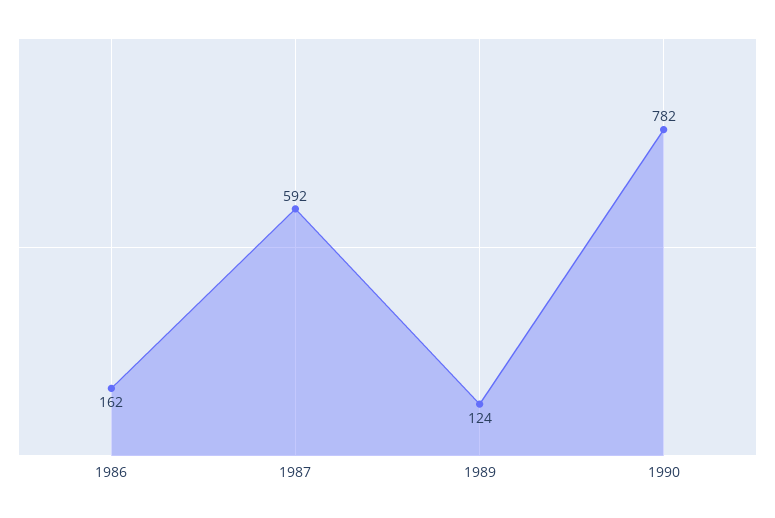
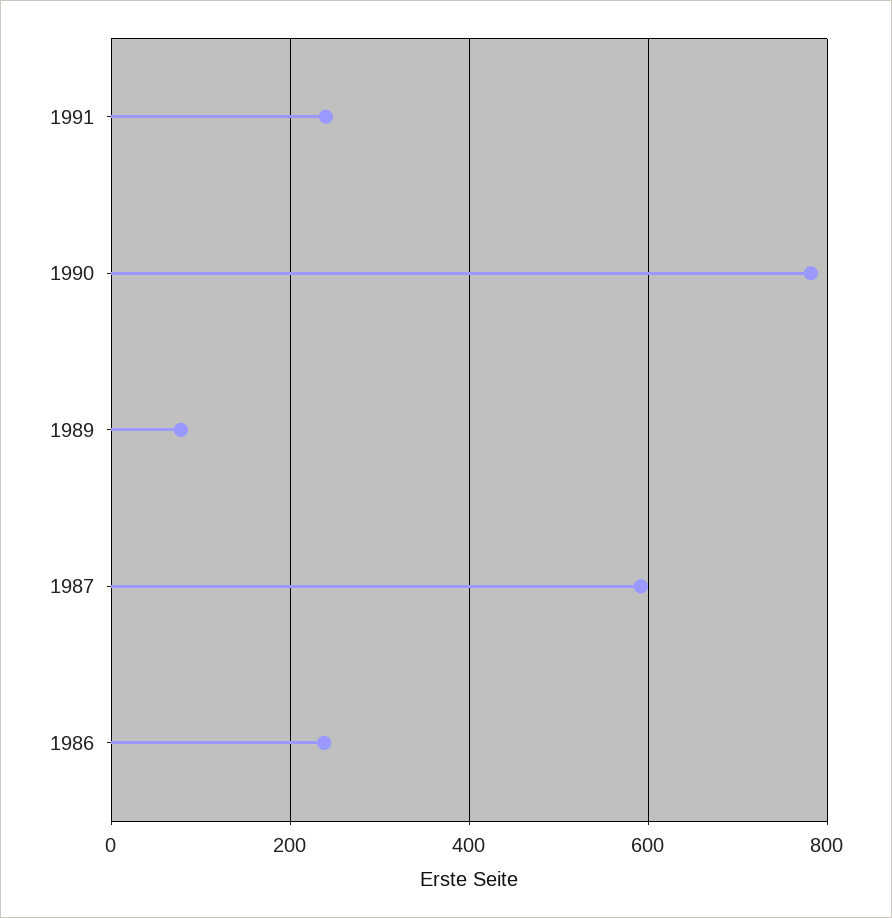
1986: 162 -> 240
1989: 124 -> 80
1991: none -> 240

